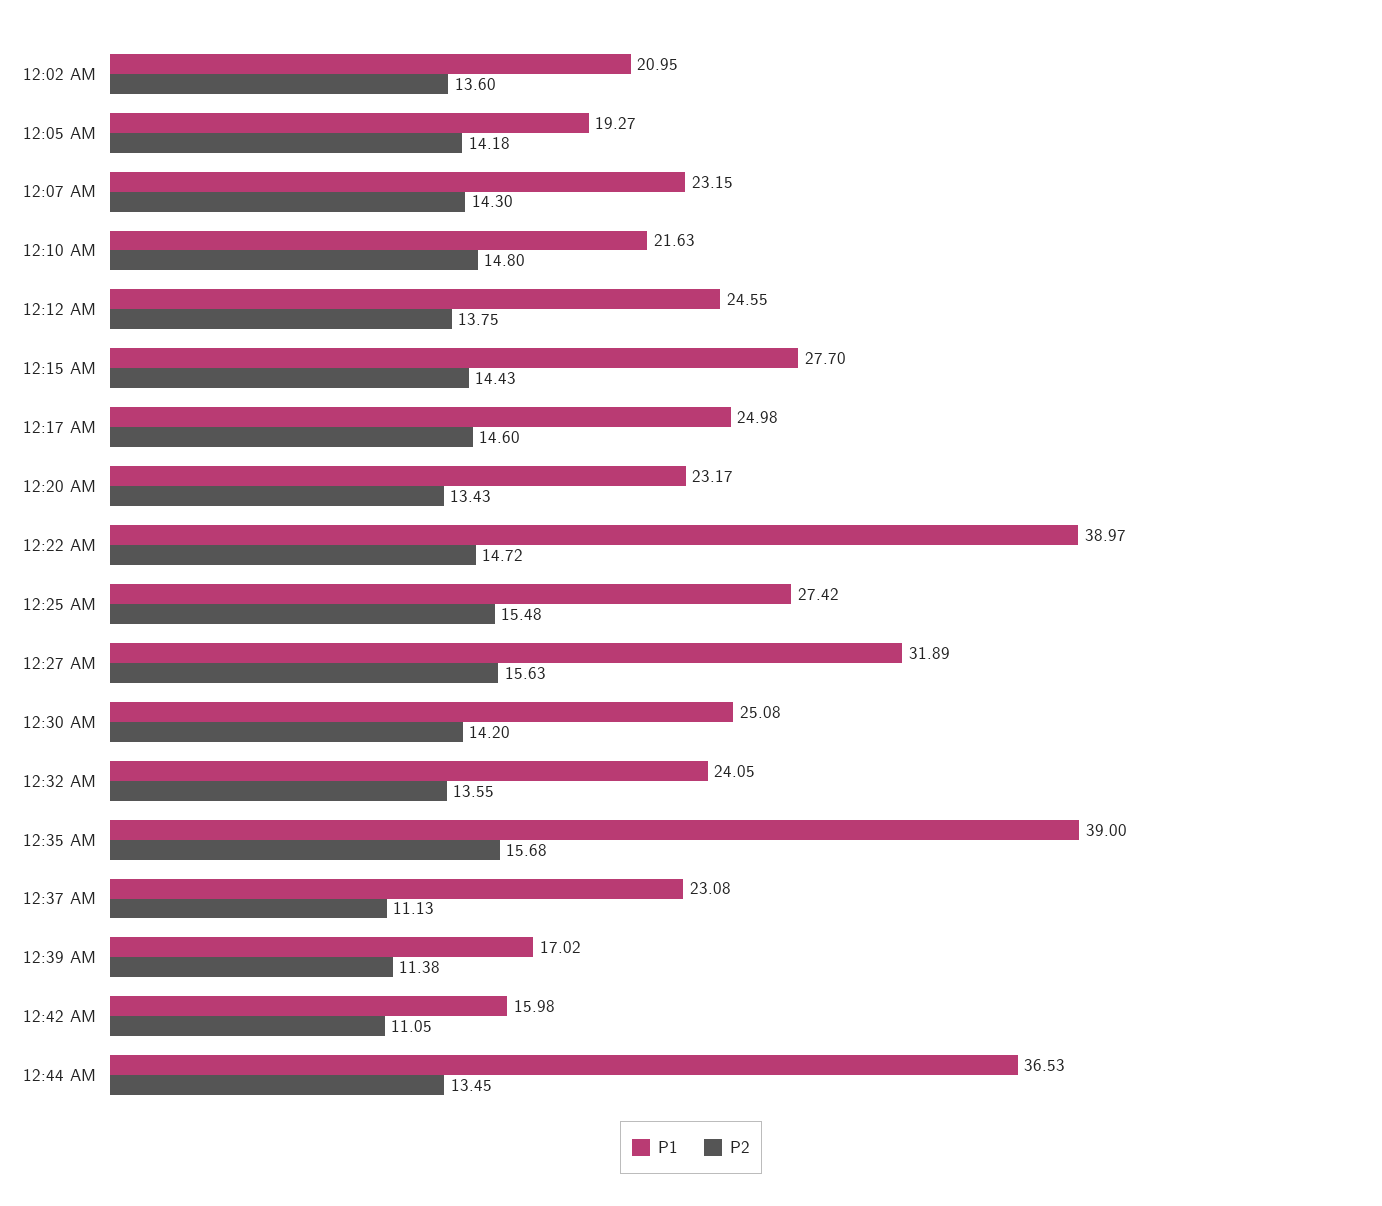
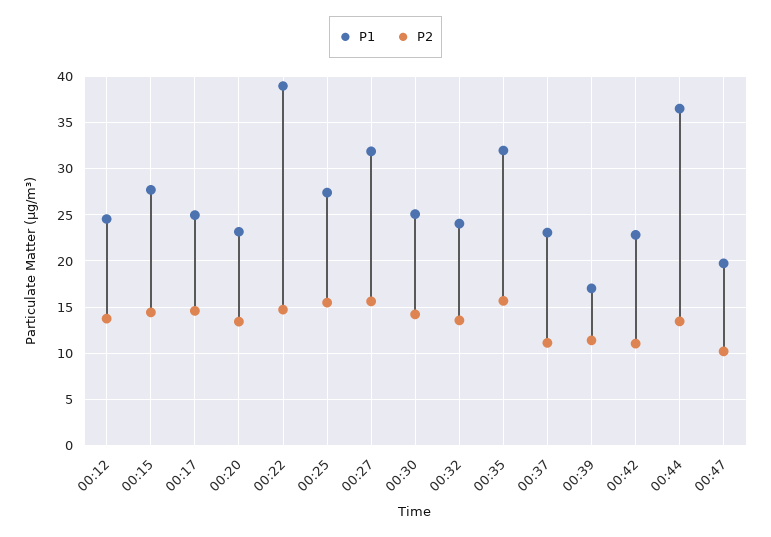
P1, 12:02 AM: 20.95 -> none
P2, 12:02 AM: 13.6 -> none
P1, 12:05 AM: 19.27 -> none
P2, 12:05 AM: 14.18 -> none
P1, 12:07 AM: 23.15 -> none
P2, 12:07 AM: 14.3 -> none
P1, 12:10 AM: 21.63 -> none
P2, 12:10 AM: 14.8 -> none
P1, 12:35 AM: 39 -> 32
P1, 12:42 AM: 15.98 -> 23
P1, 00:47: none -> 20
P2, 00:47: none -> 10

